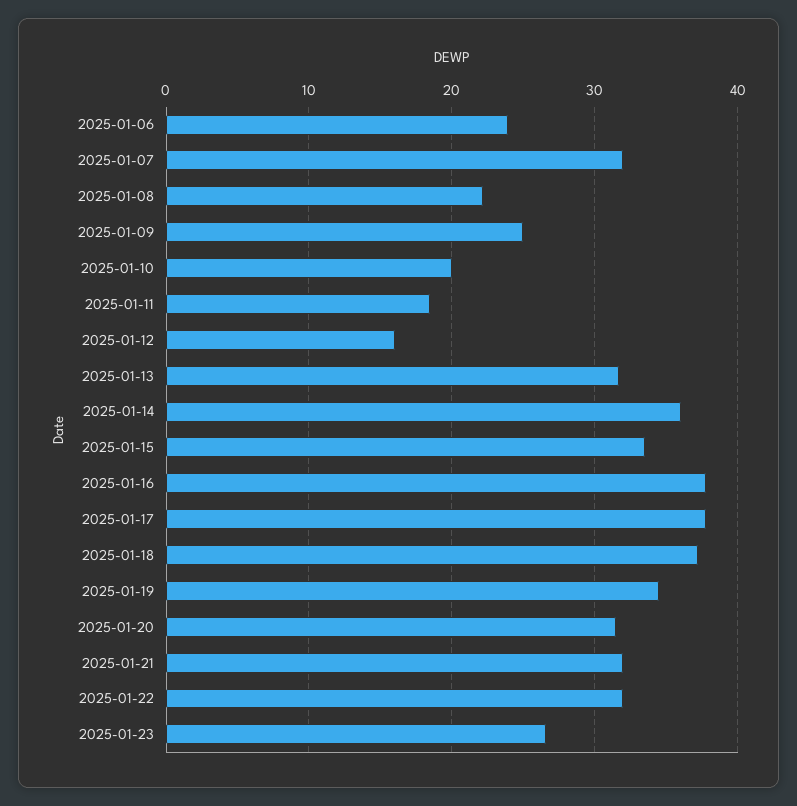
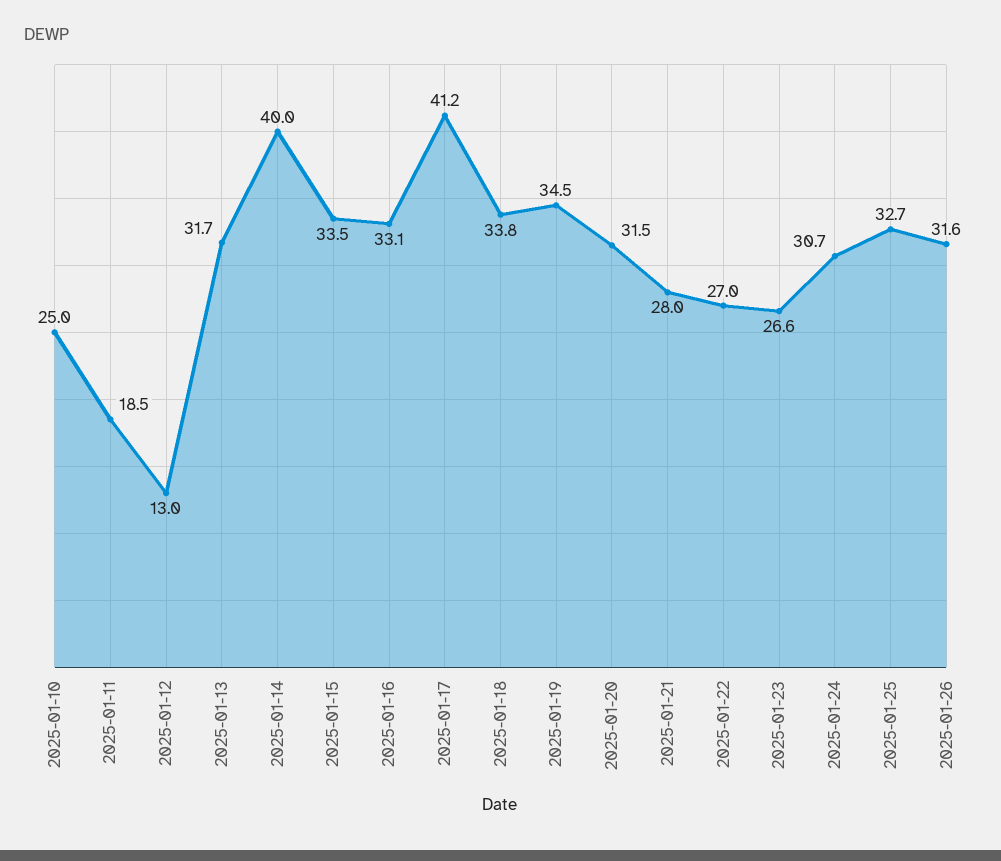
2025-01-06: 24 -> none
2025-01-07: 32 -> none
2025-01-08: 22 -> none
2025-01-09: 25 -> none
2025-01-10: 20 -> 25
2025-01-12: 16 -> 13
2025-01-14: 36 -> 40
2025-01-16: 38 -> 33.1
2025-01-17: 38 -> 41.2
2025-01-18: 37 -> 33.8
2025-01-21: 32 -> 28
2025-01-22: 32 -> 27
2025-01-24: none -> 30.7
2025-01-25: none -> 32.7
2025-01-26: none -> 31.6

